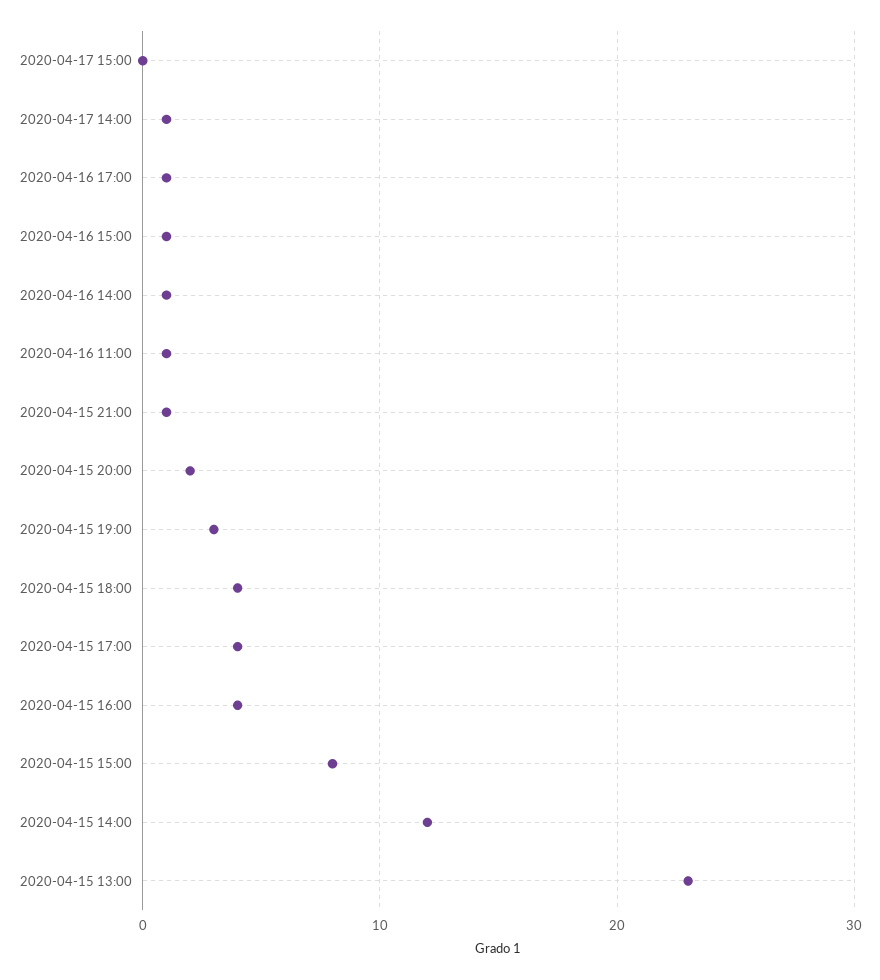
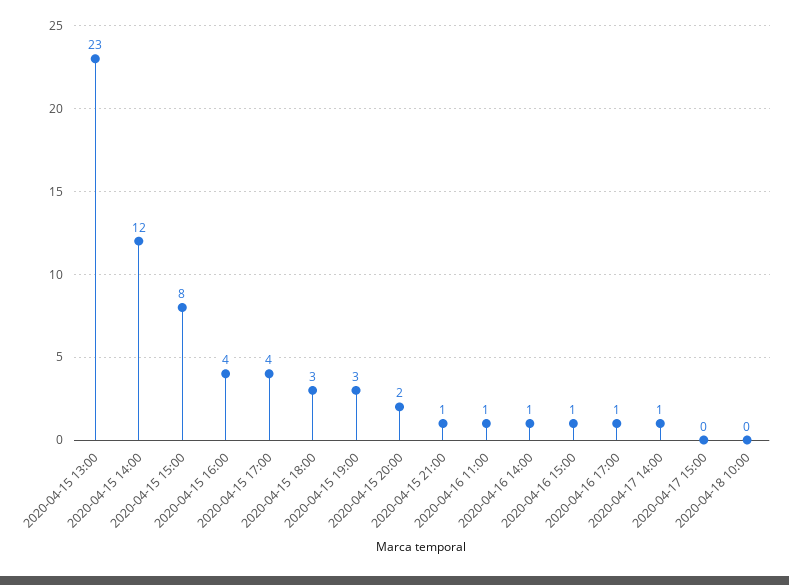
2020-04-15 18:00: 4 -> 3
2020-04-18 10:00: none -> 0

